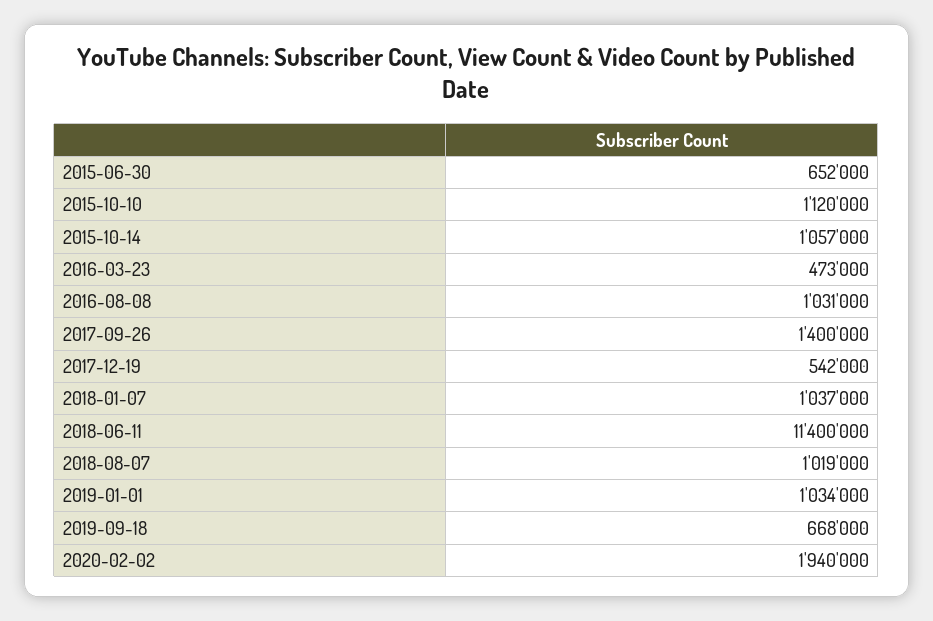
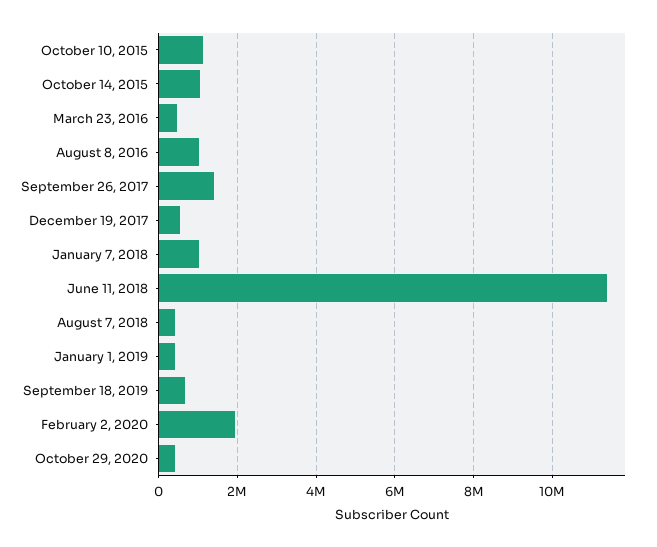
2015-06-30: 652000 -> none
2018-08-07: 1019000 -> 400000
2019-01-01: 1034000 -> 400000
October 29, 2020: none -> 400000

